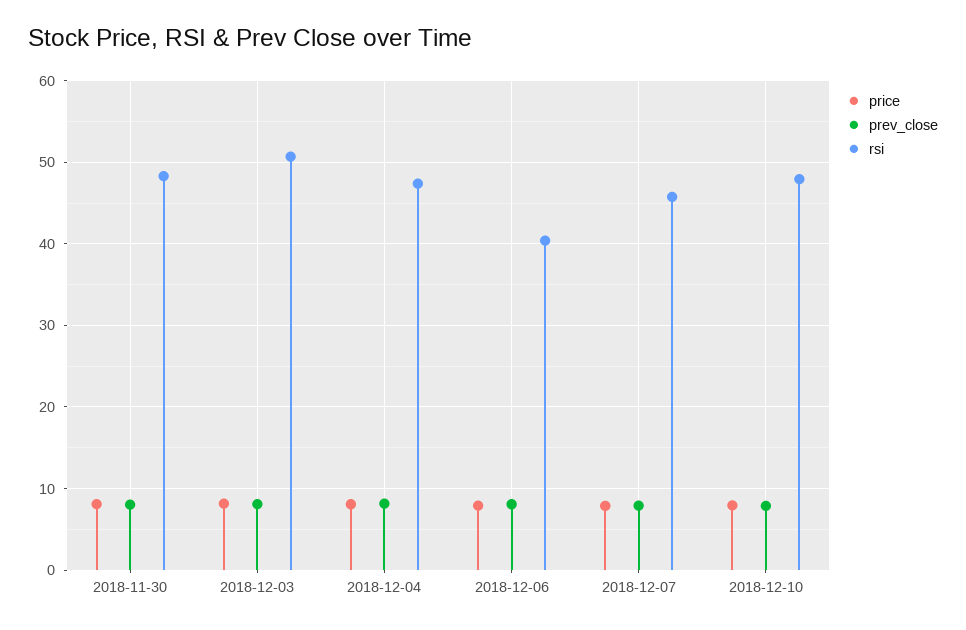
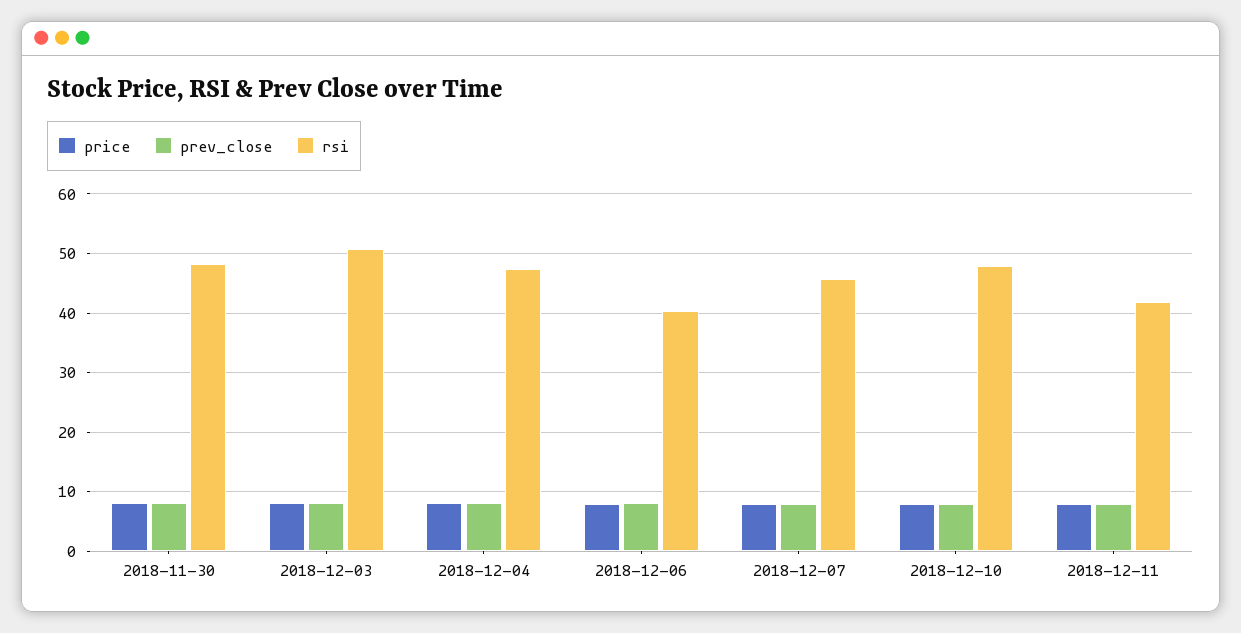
price, 2018-12-11: none -> 8
prev_close, 2018-12-11: none -> 8
rsi, 2018-12-11: none -> 42

